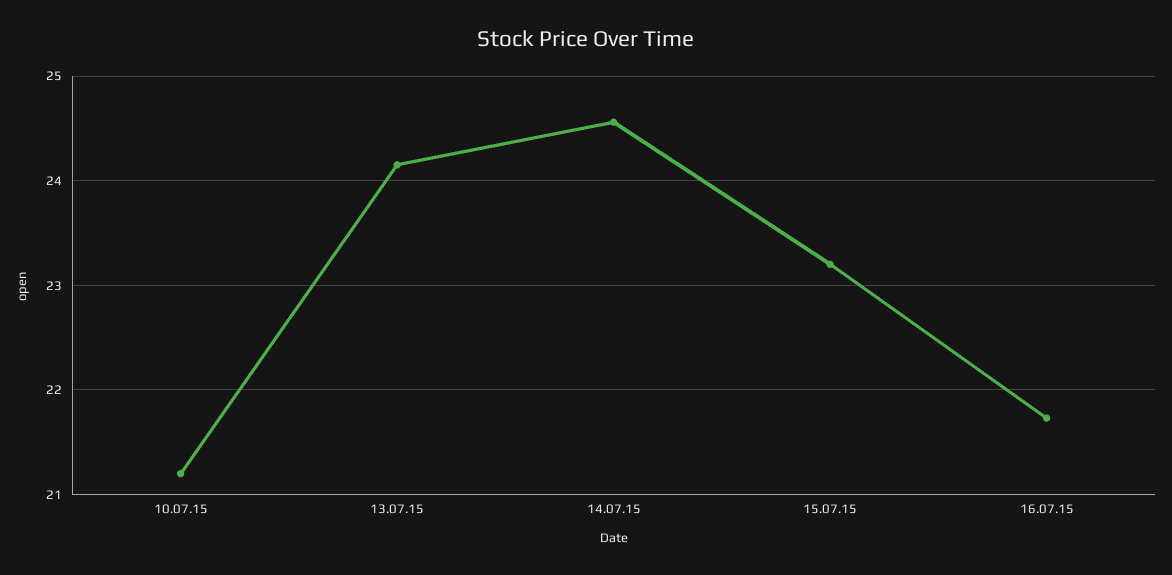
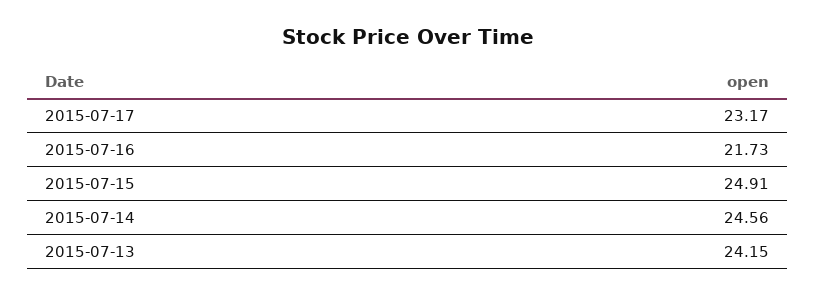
10.07.15: 21.2 -> none
15.07.15: 23.2 -> 24.91
2015-07-17: none -> 23.17

